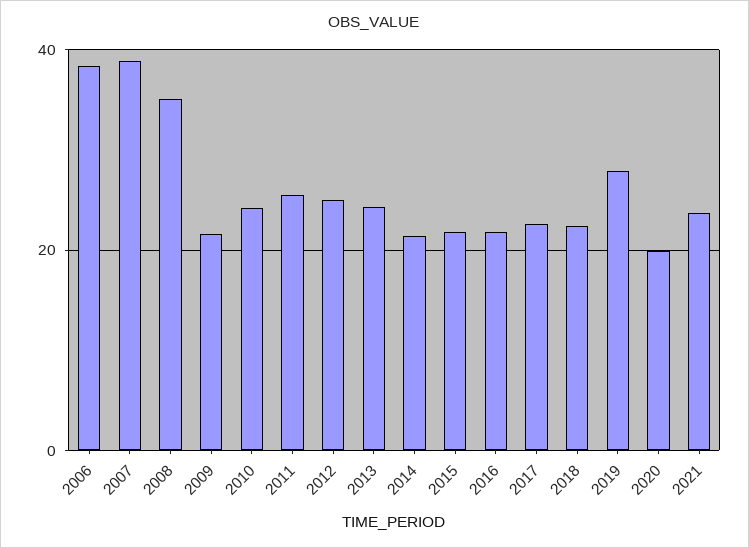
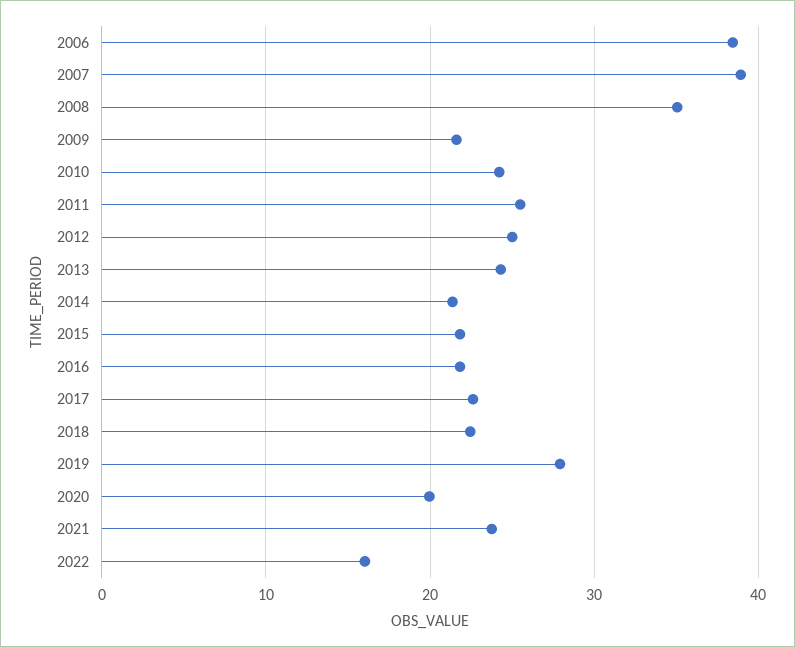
2022: none -> 16

